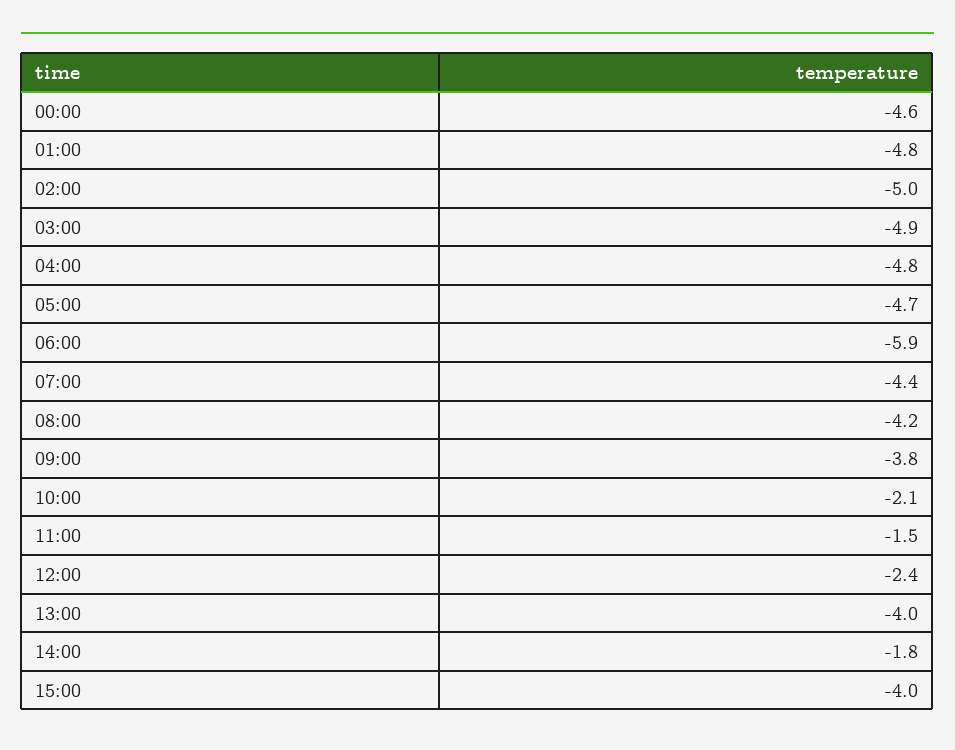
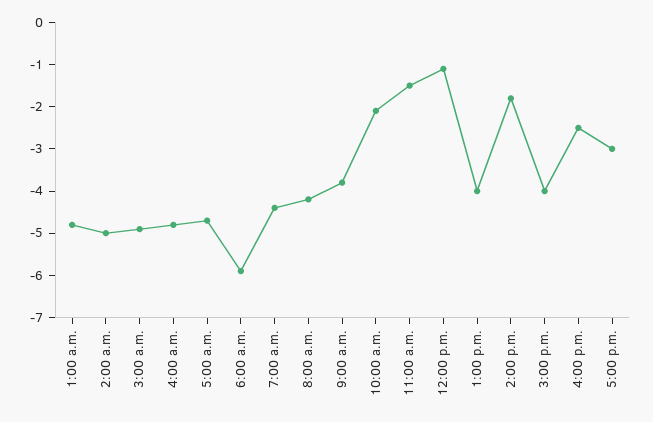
00:00: -4.6 -> none
12:00: -2.4 -> -1
4:00 p.m.: none -> -2.5
5:00 p.m.: none -> -3

